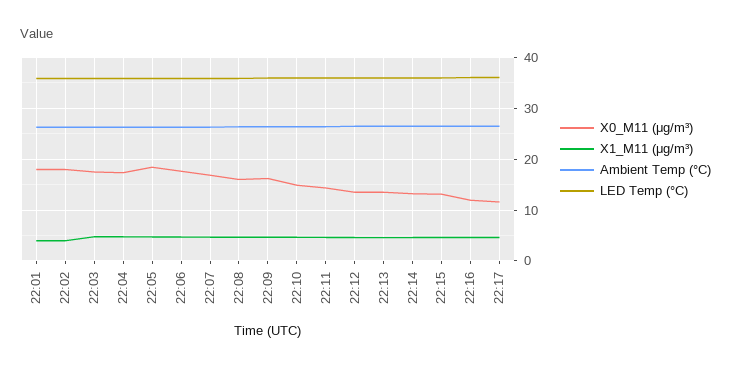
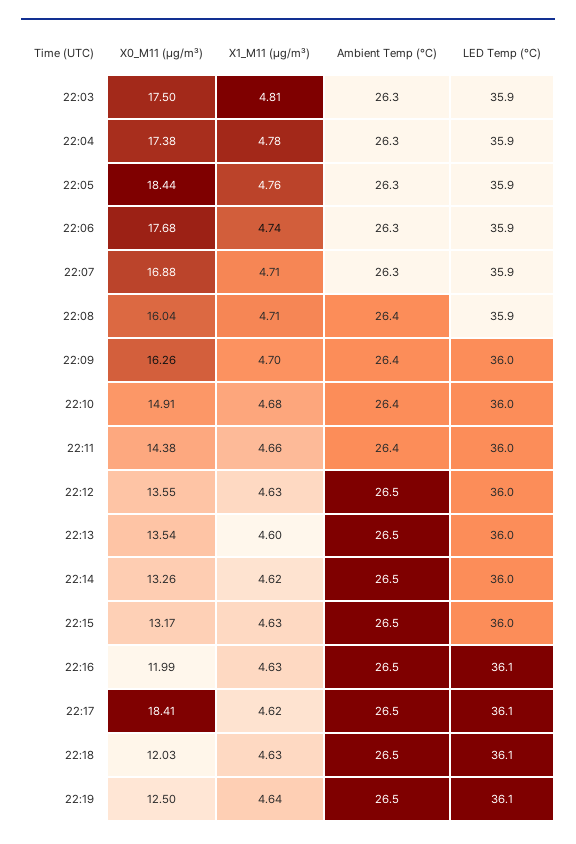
X0_M11 (μg/m³), 22:01: 18 -> none
X1_M11 (μg/m³), 22:01: 4 -> none
Ambient Temp (°C), 22:01: 26 -> none
LED Temp (°C), 22:01: 36 -> none
X0_M11 (μg/m³), 22:02: 18 -> none
X1_M11 (μg/m³), 22:02: 4 -> none
Ambient Temp (°C), 22:02: 26 -> none
LED Temp (°C), 22:02: 36 -> none
X0_M11 (μg/m³), 22:17: 12 -> 18.41
X0_M11 (μg/m³), 22:18: none -> 12.03
X1_M11 (μg/m³), 22:18: none -> 4.63
Ambient Temp (°C), 22:18: none -> 26.5
LED Temp (°C), 22:18: none -> 36.1
X0_M11 (μg/m³), 22:19: none -> 12.5
X1_M11 (μg/m³), 22:19: none -> 4.64
Ambient Temp (°C), 22:19: none -> 26.5
LED Temp (°C), 22:19: none -> 36.1

